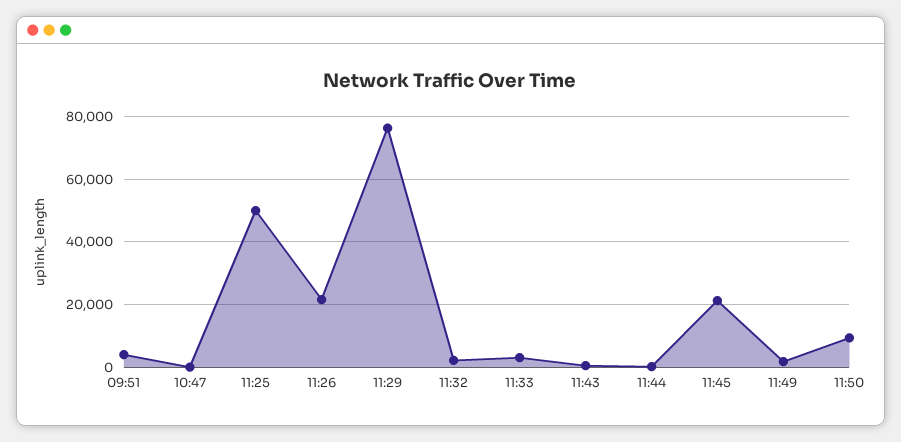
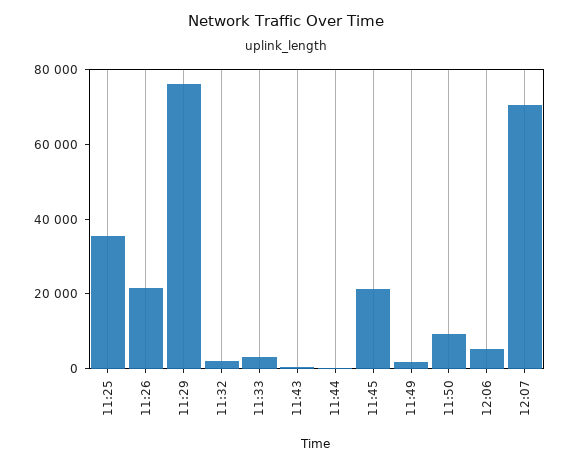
09:51: 4000 -> none
10:47: 0 -> none
11:25: 50000 -> 35000
12:06: none -> 5000
12:07: none -> 70000

